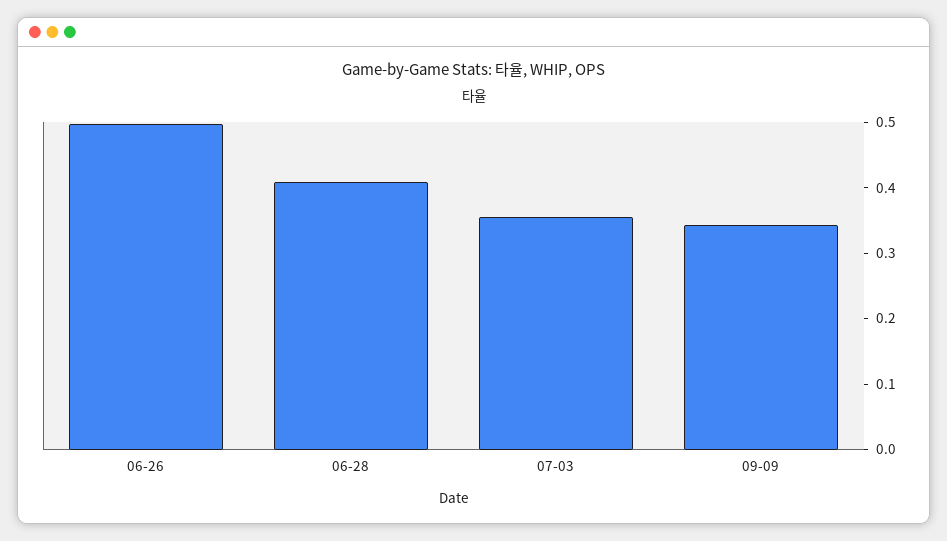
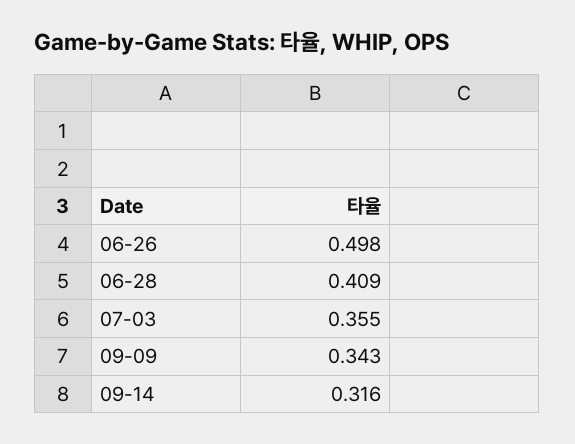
09-14: none -> 0.316

